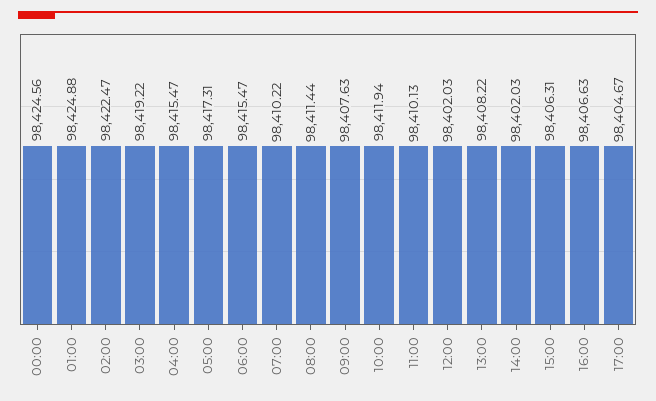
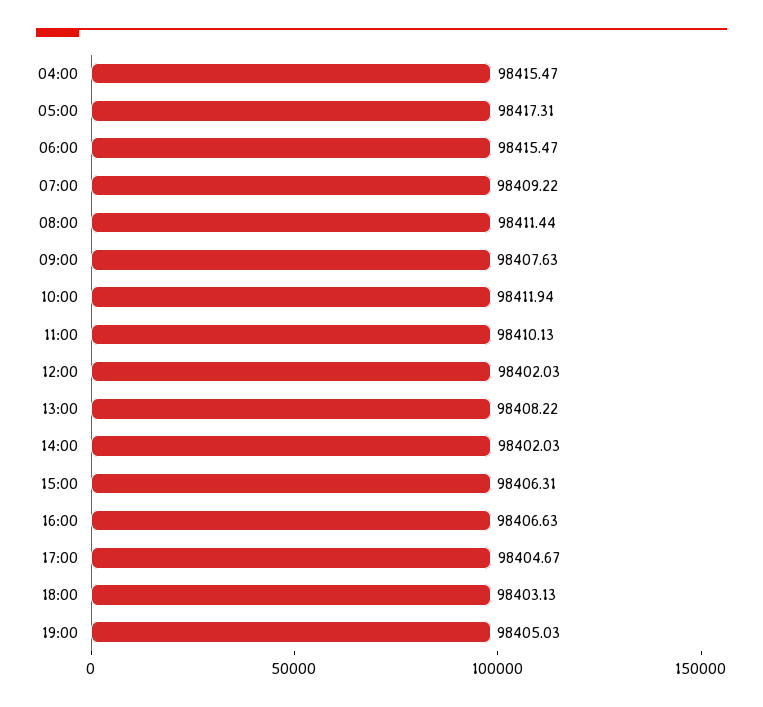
00:00: 98424.56 -> none
01:00: 98424.88 -> none
02:00: 98422.47 -> none
03:00: 98419.22 -> none
07:00: 98410.22 -> 98409.22
18:00: none -> 98403.13
19:00: none -> 98405.03

